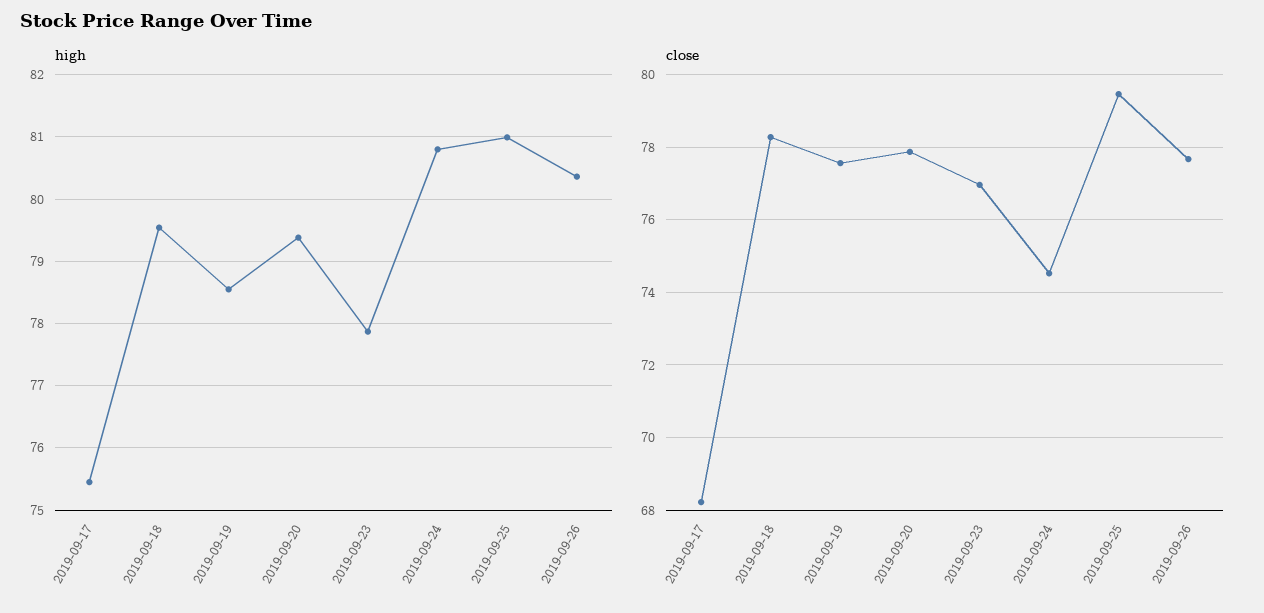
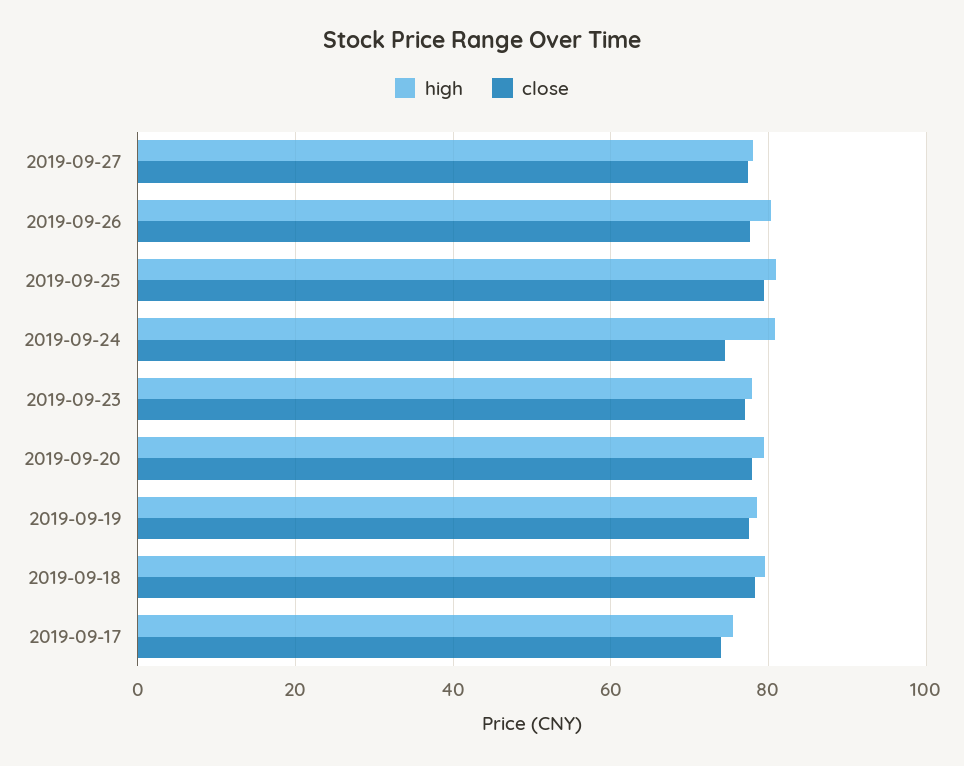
close, 2019-09-17: 68.2 -> 74
high, 2019-09-27: none -> 78
close, 2019-09-27: none -> 78

